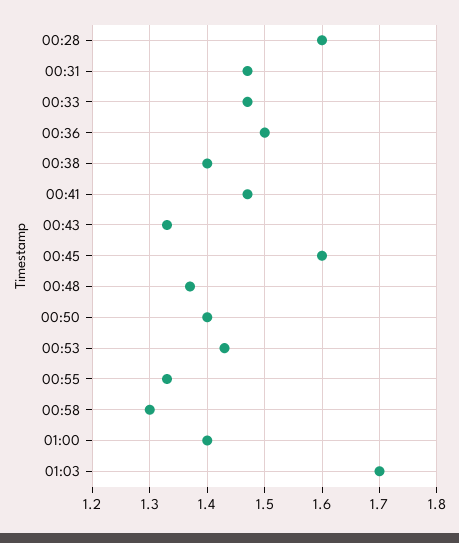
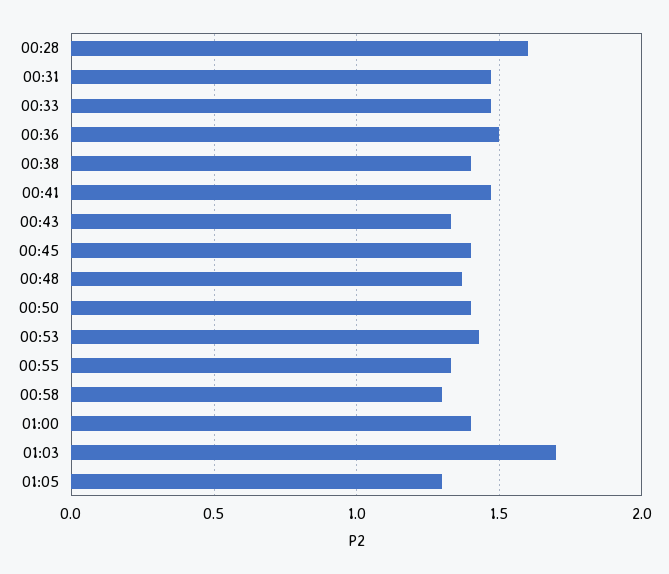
00:45: 1.6 -> 1.4
01:05: none -> 1.3

